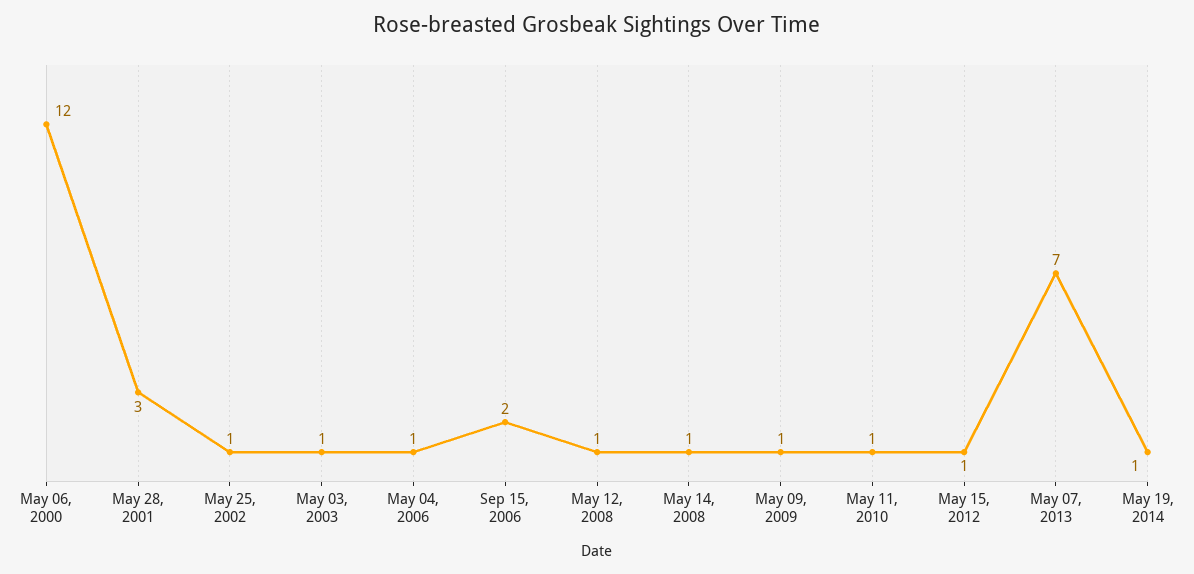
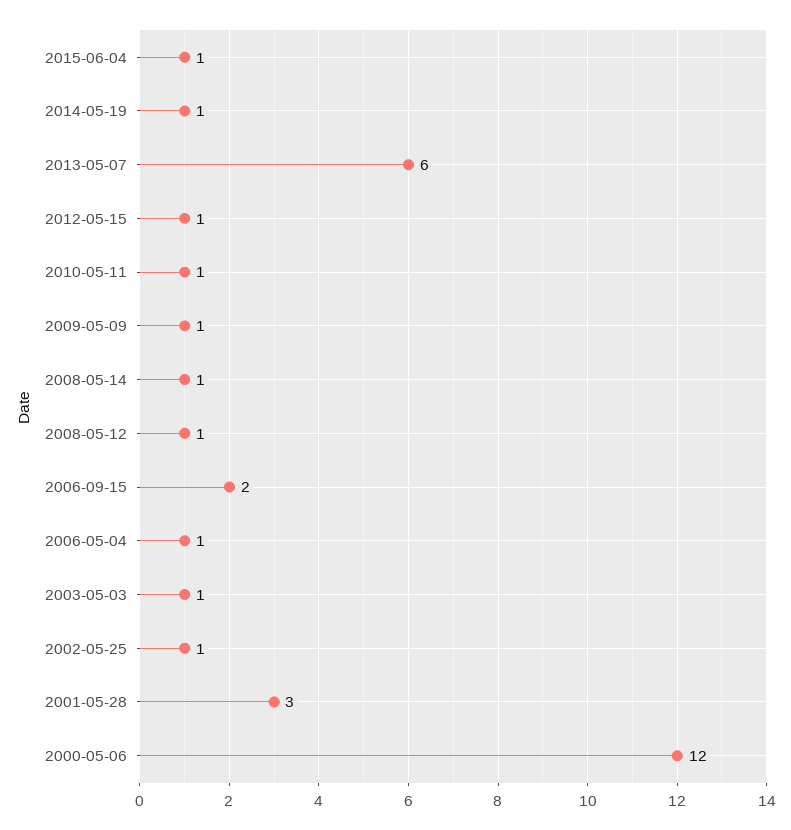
May 07, 2013: 7 -> 6
2015-06-04: none -> 1

